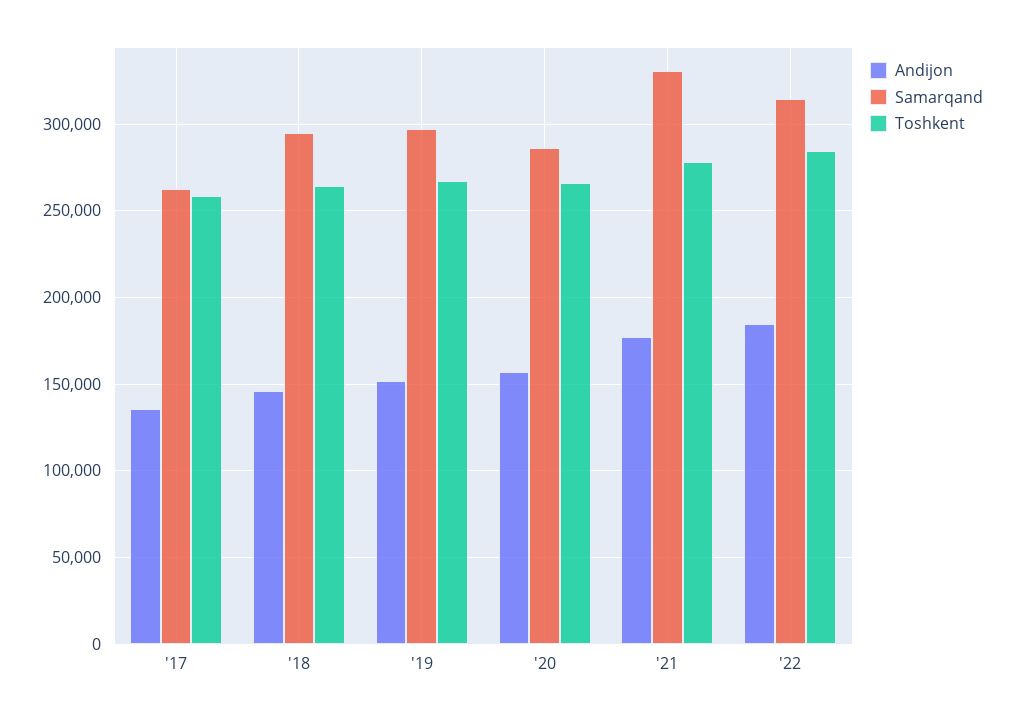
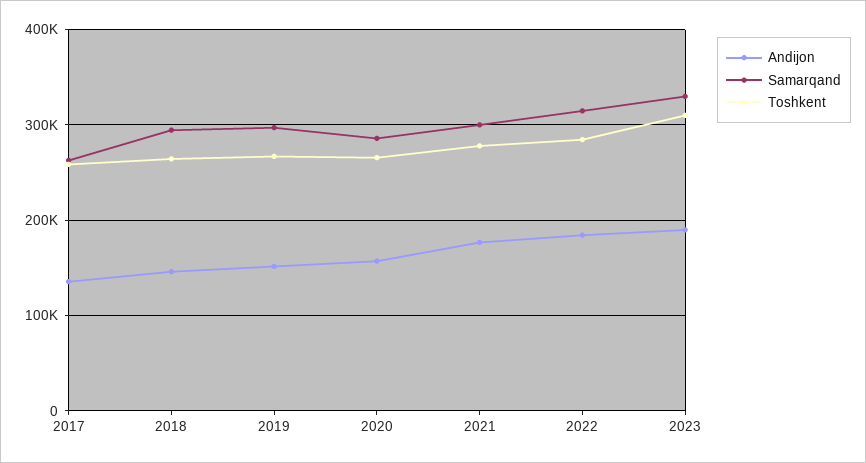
Samarqand, '21: 330000 -> 300000
Andijon, 2023: none -> 190000
Samarqand, 2023: none -> 330000
Toshkent, 2023: none -> 310000

